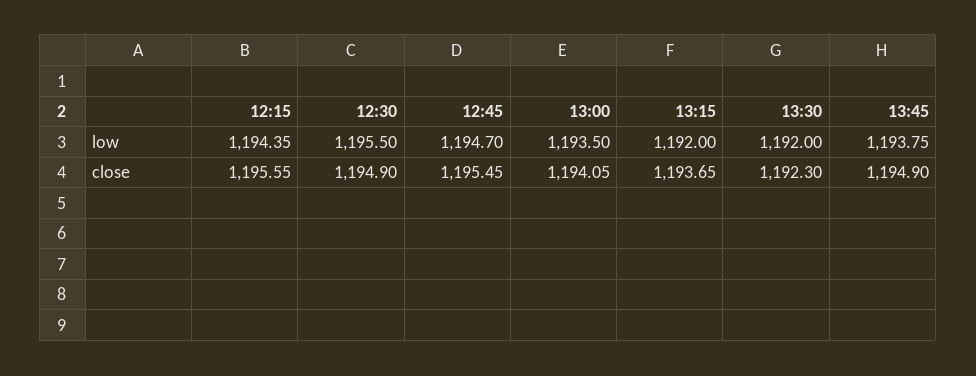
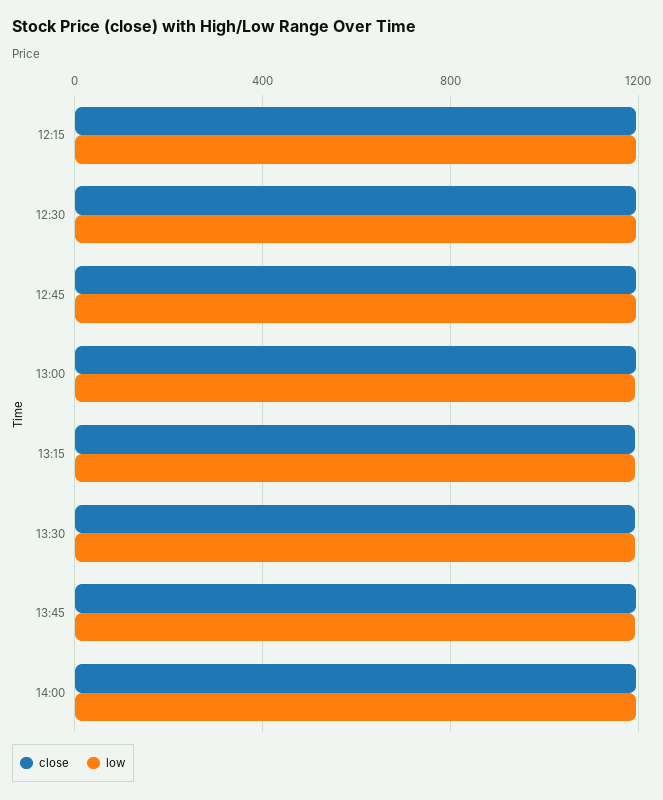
close, 14:00: none -> 1200
low, 14:00: none -> 1200

